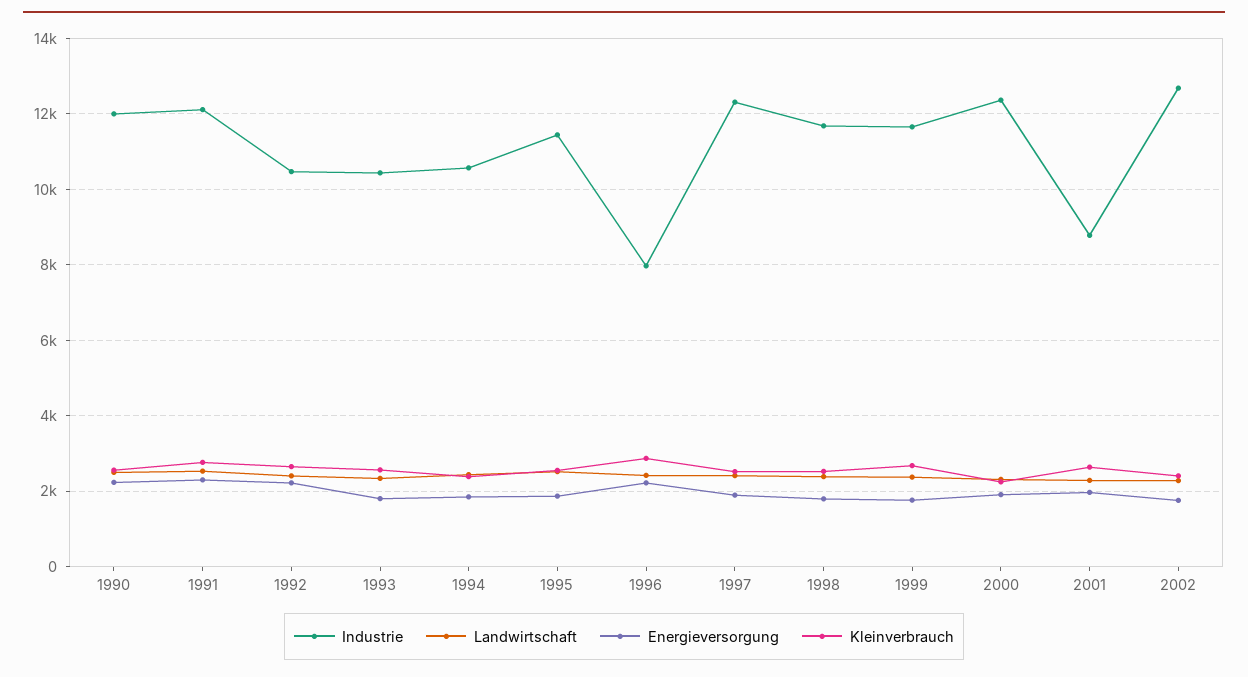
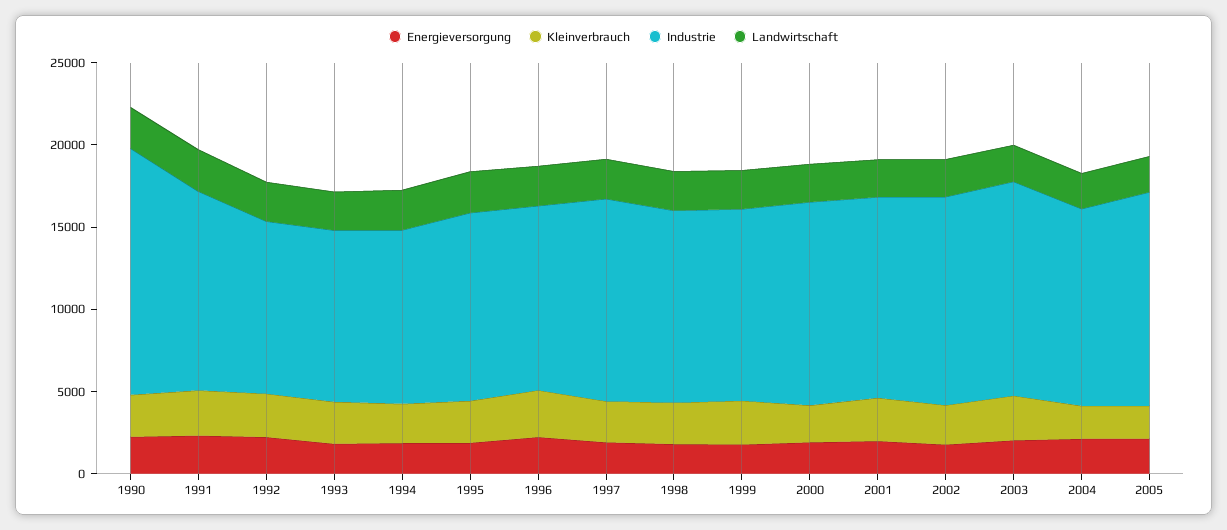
Industrie, 1990: 12000 -> 15000
Industrie, 1996: 8000 -> 11000
Industrie, 2001: 8800 -> 12000
Energieversorgung, 2003: none -> 2000
Kleinverbrauch, 2003: none -> 3000
Industrie, 2003: none -> 13000
Landwirtschaft, 2003: none -> 2000
Energieversorgung, 2004: none -> 2000
Kleinverbrauch, 2004: none -> 2000
Industrie, 2004: none -> 12000
Landwirtschaft, 2004: none -> 2000
Energieversorgung, 2005: none -> 2000
Kleinverbrauch, 2005: none -> 2000
Industrie, 2005: none -> 13000
Landwirtschaft, 2005: none -> 2000

